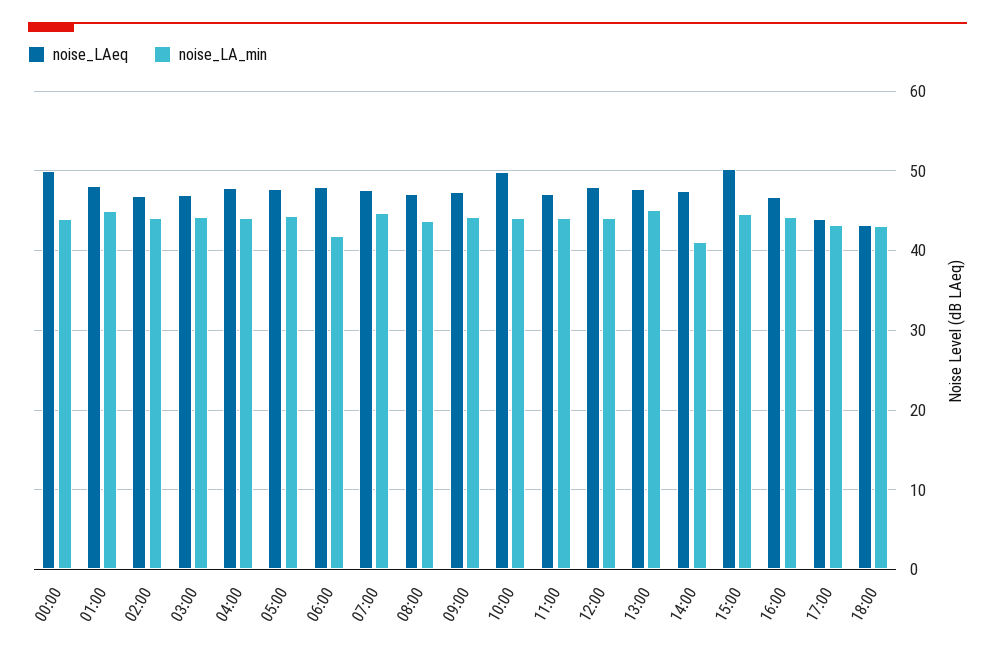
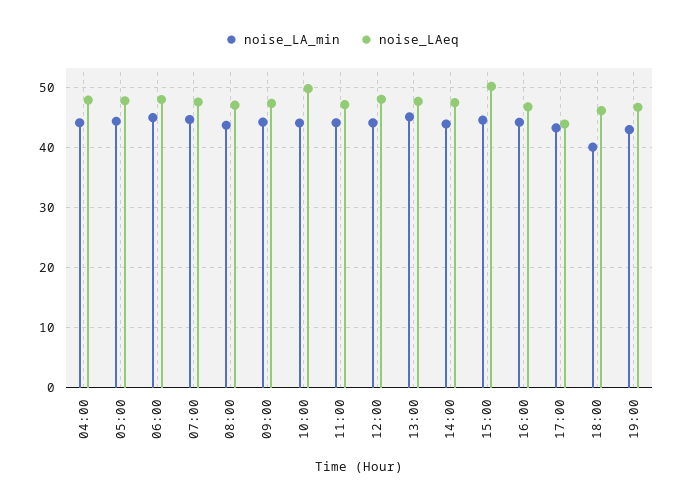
noise_LAeq, 00:00: 50 -> none
noise_LA_min, 00:00: 44 -> none
noise_LAeq, 01:00: 48 -> none
noise_LA_min, 01:00: 45 -> none
noise_LAeq, 02:00: 47 -> none
noise_LA_min, 02:00: 44 -> none
noise_LAeq, 03:00: 47 -> none
noise_LA_min, 03:00: 44 -> none
noise_LA_min, 06:00: 42 -> 45
noise_LA_min, 14:00: 41 -> 44
noise_LAeq, 18:00: 43 -> 46
noise_LA_min, 18:00: 43 -> 40
noise_LA_min, 19:00: none -> 43
noise_LAeq, 19:00: none -> 47

